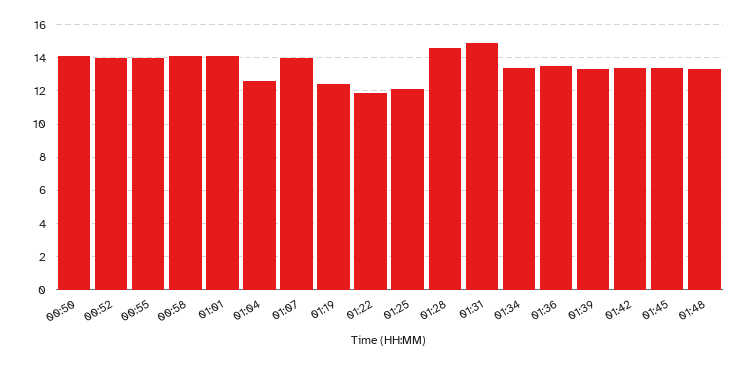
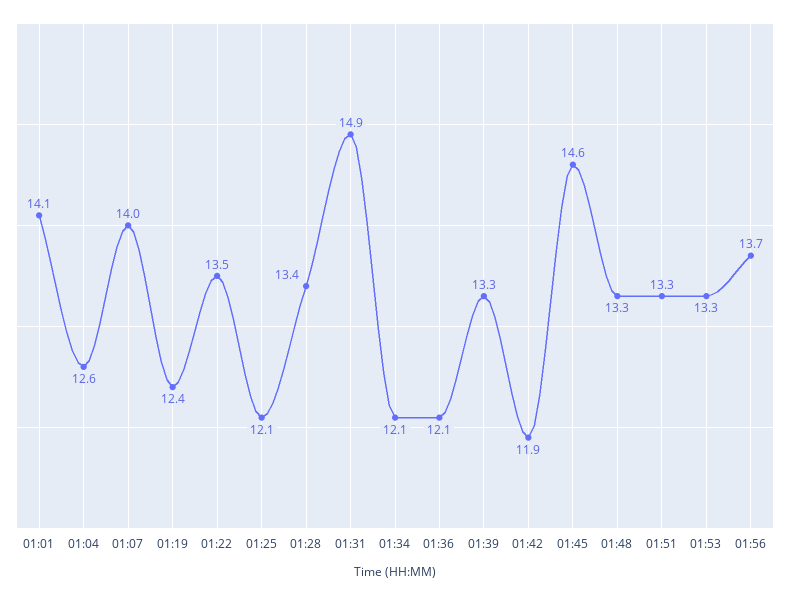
00:50: 14 -> none
00:52: 14 -> none
00:55: 14 -> none
00:58: 14 -> none
01:22: 12 -> 13.5
01:28: 14.5 -> 13.4
01:34: 13.5 -> 12.1
01:36: 13.5 -> 12.1
01:42: 13.5 -> 11.9
01:45: 13.5 -> 14.6
01:51: none -> 13.3
01:53: none -> 13.3
01:56: none -> 13.7

